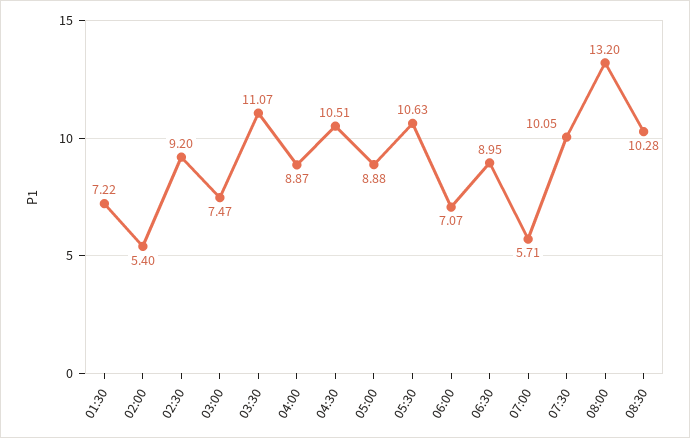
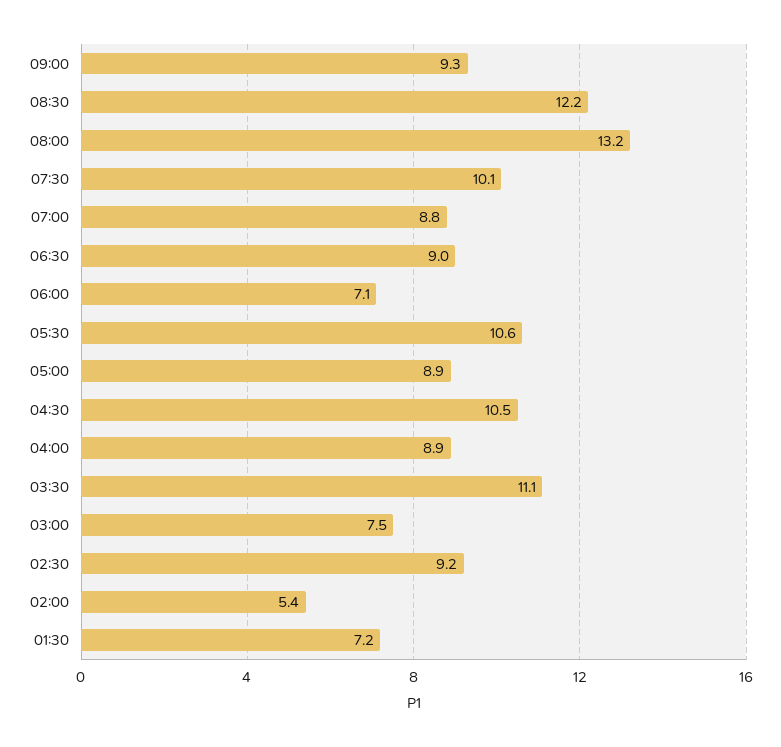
07:00: 5.71 -> 8.8
08:30: 10.28 -> 12.2
09:00: none -> 9.3

